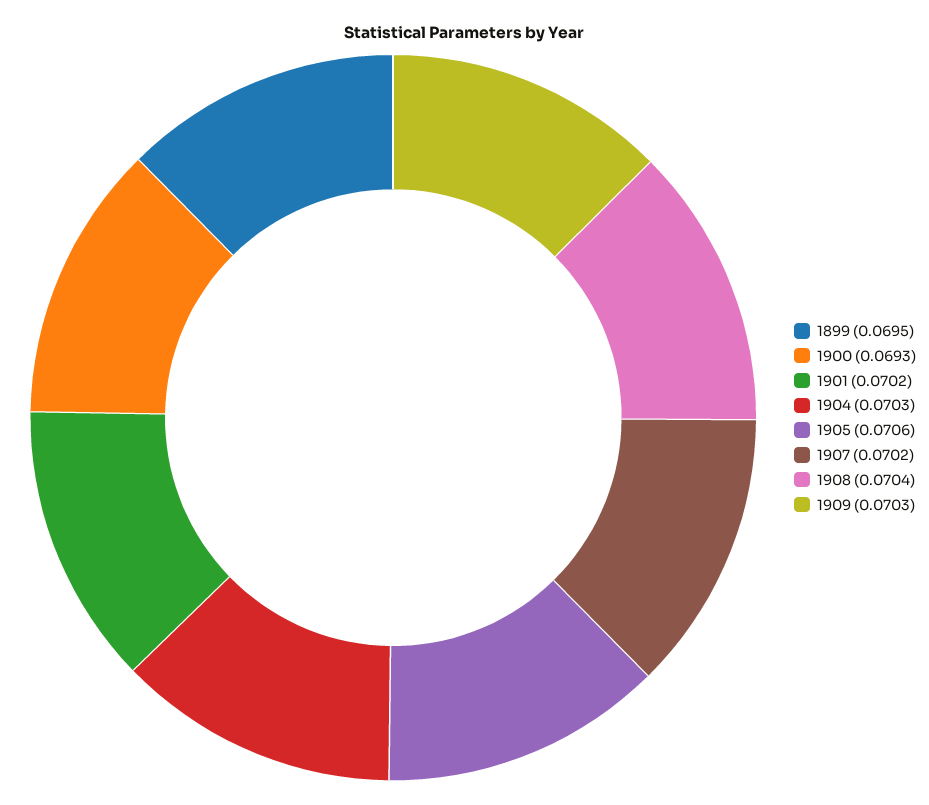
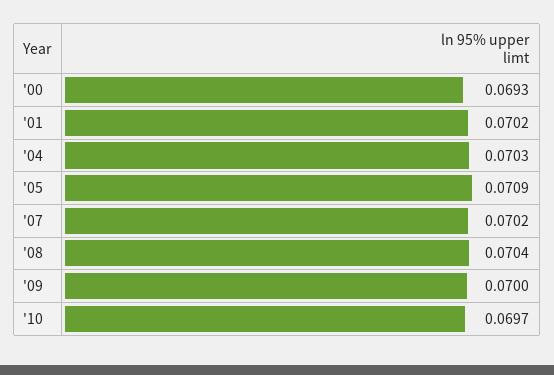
1899: 0.0695 -> none
1905: 0.0706 -> 0.0709
1909: 0.0703 -> 0.07
'10: none -> 0.0697

